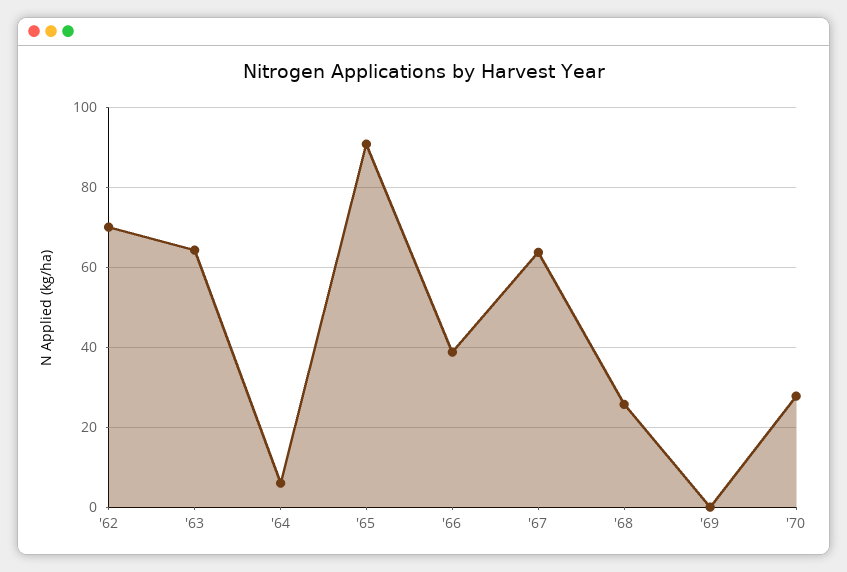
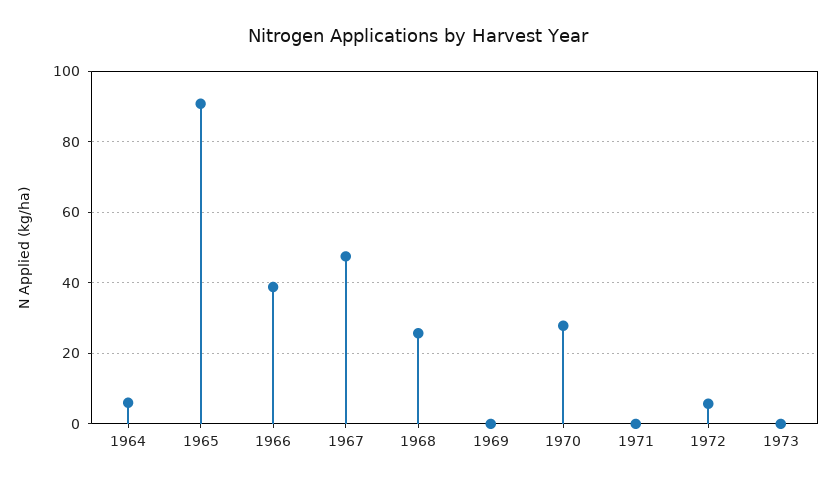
'62: 70 -> none
'63: 64 -> none
'67: 64 -> 48
1971: none -> 0
1972: none -> 6
1973: none -> 0

